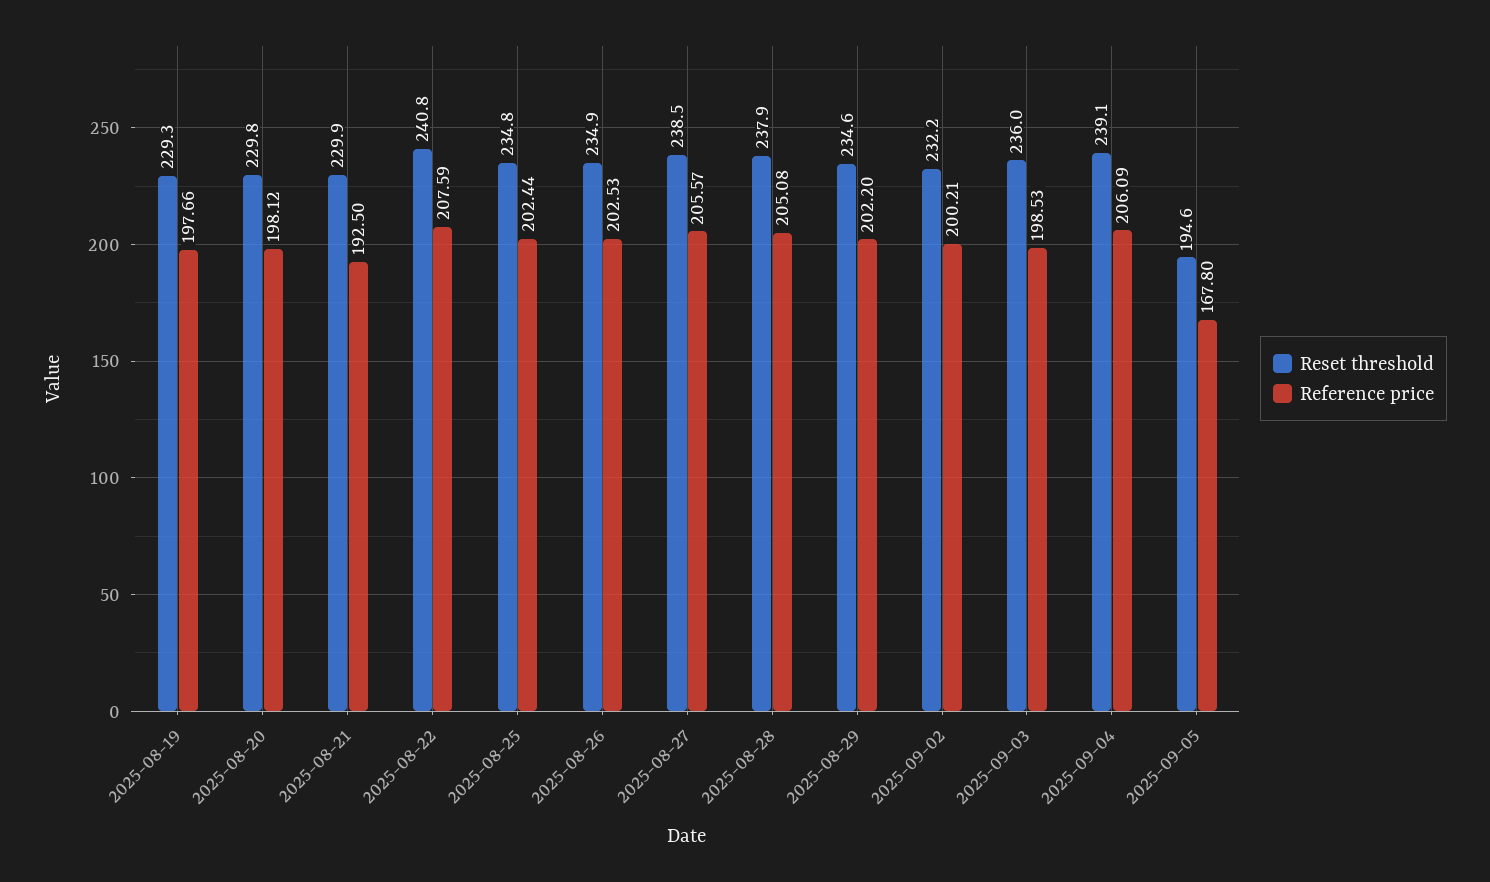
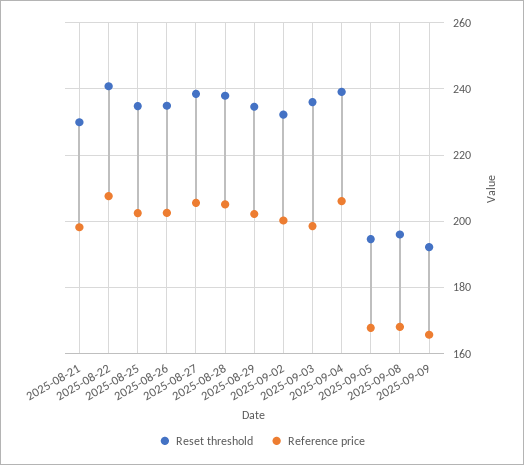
Reset threshold, 2025-08-19: 229.3 -> none
Reference price, 2025-08-19: 197.66 -> none
Reset threshold, 2025-08-20: 229.8 -> none
Reference price, 2025-08-20: 198.12 -> none
Reference price, 2025-08-21: 192.5 -> 198
Reset threshold, 2025-09-08: none -> 196
Reference price, 2025-09-08: none -> 168
Reset threshold, 2025-09-09: none -> 192
Reference price, 2025-09-09: none -> 166

